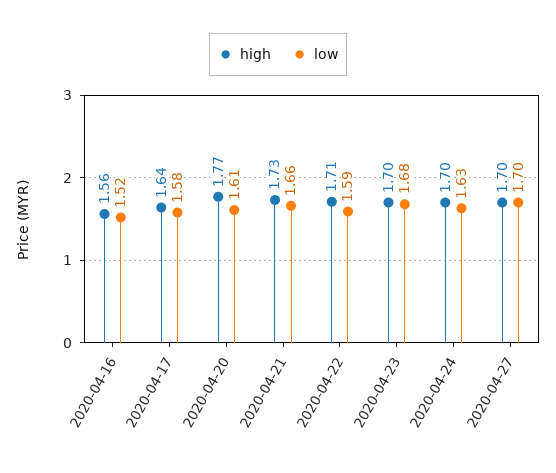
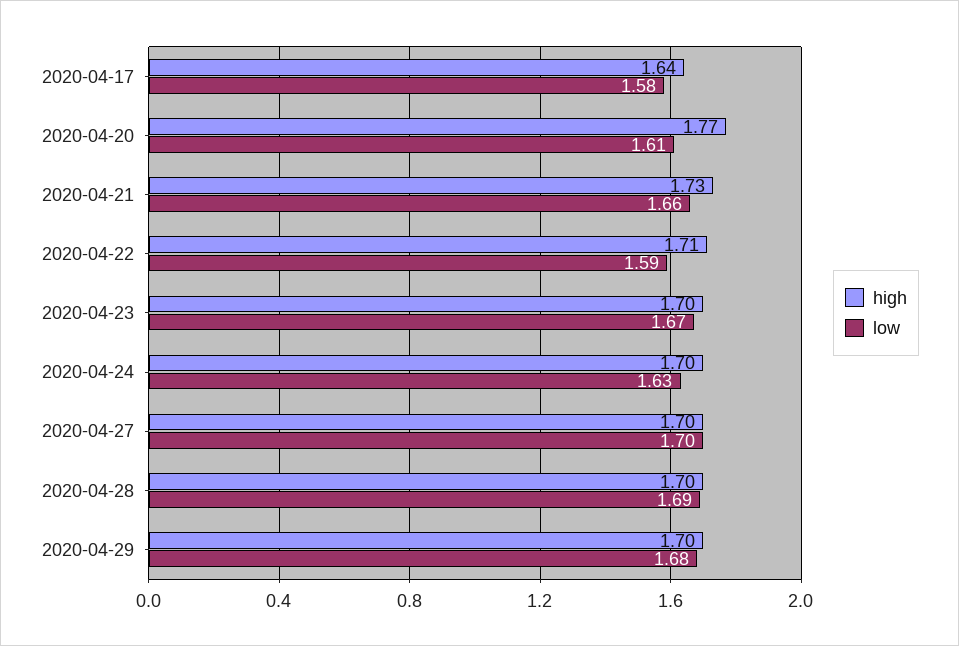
high, 2020-04-16: 1.56 -> none
low, 2020-04-16: 1.52 -> none
low, 2020-04-23: 1.68 -> 1.67
high, 2020-04-28: none -> 1.7
low, 2020-04-28: none -> 1.69
high, 2020-04-29: none -> 1.7
low, 2020-04-29: none -> 1.68

